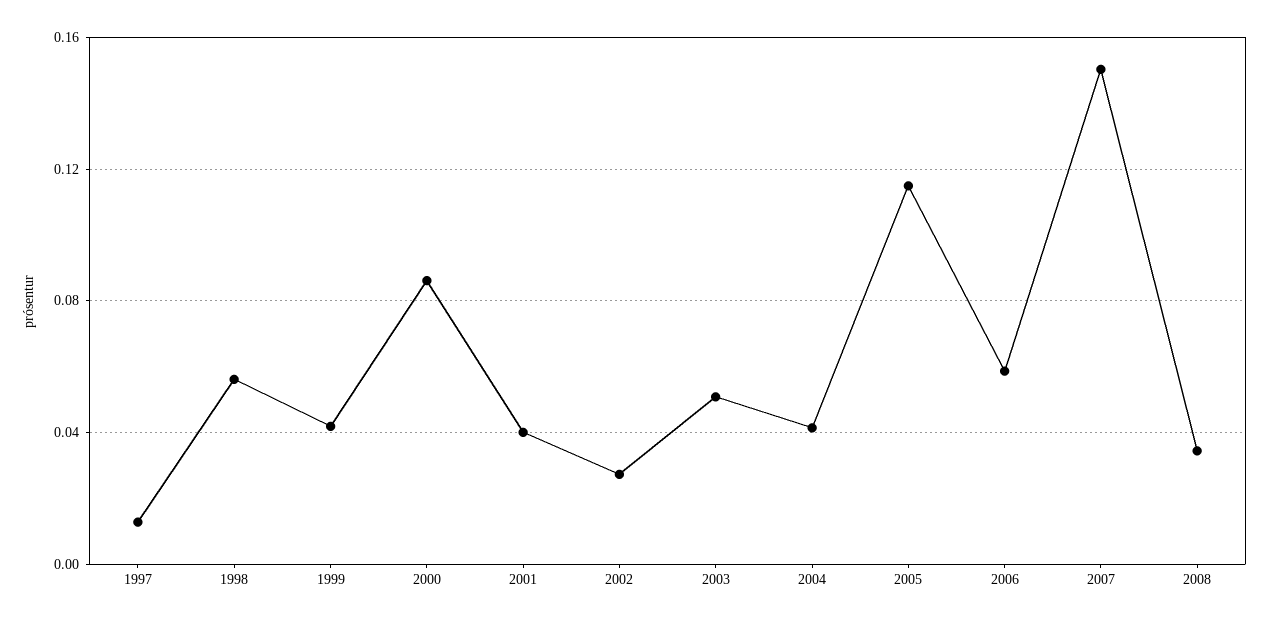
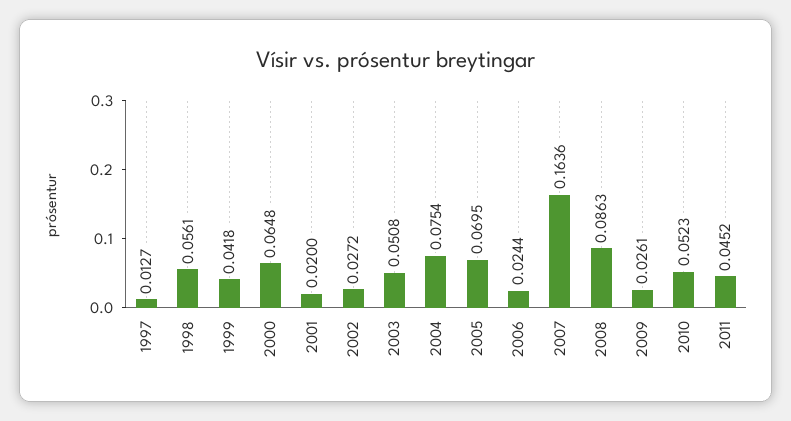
2000: 0.085 -> 0.0648
2001: 0.04 -> 0.02
2004: 0.04 -> 0.0754
2005: 0.115 -> 0.0695
2006: 0.06 -> 0.0244
2007: 0.15 -> 0.1636
2008: 0.035 -> 0.0863
2009: none -> 0.0261
2010: none -> 0.0523
2011: none -> 0.0452

